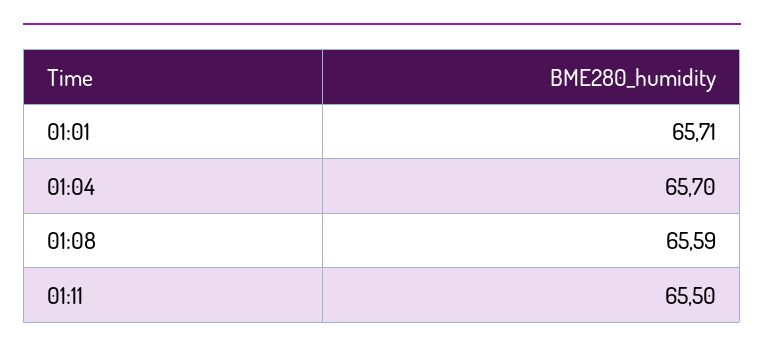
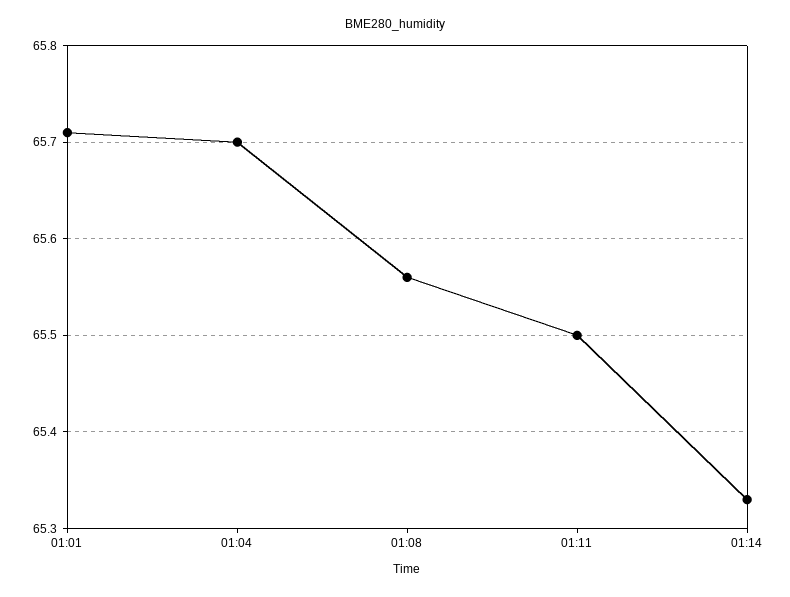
01:08: 65.59 -> 65.56
01:14: none -> 65.33

